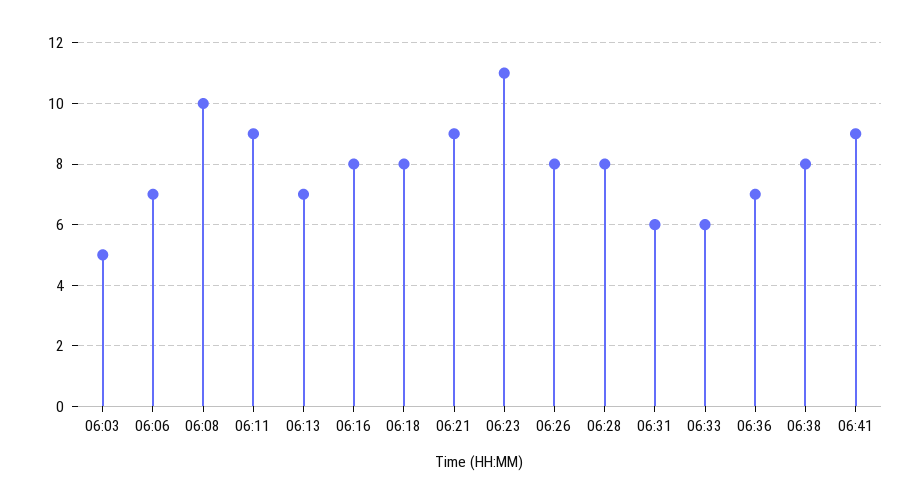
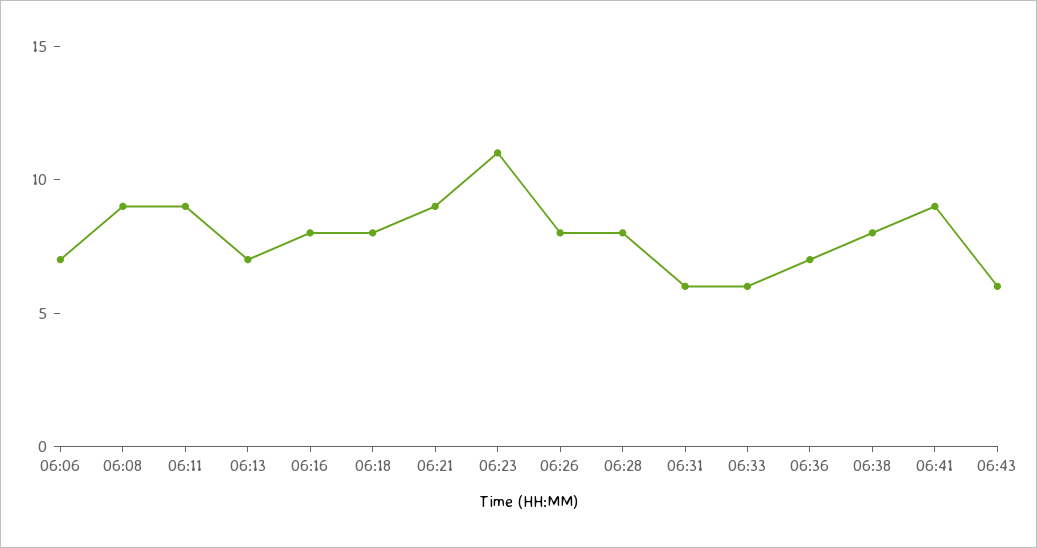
06:03: 5 -> none
06:08: 10 -> 9
06:43: none -> 6

